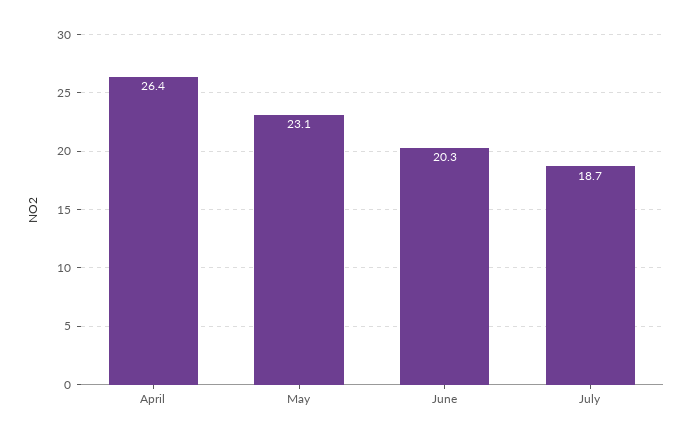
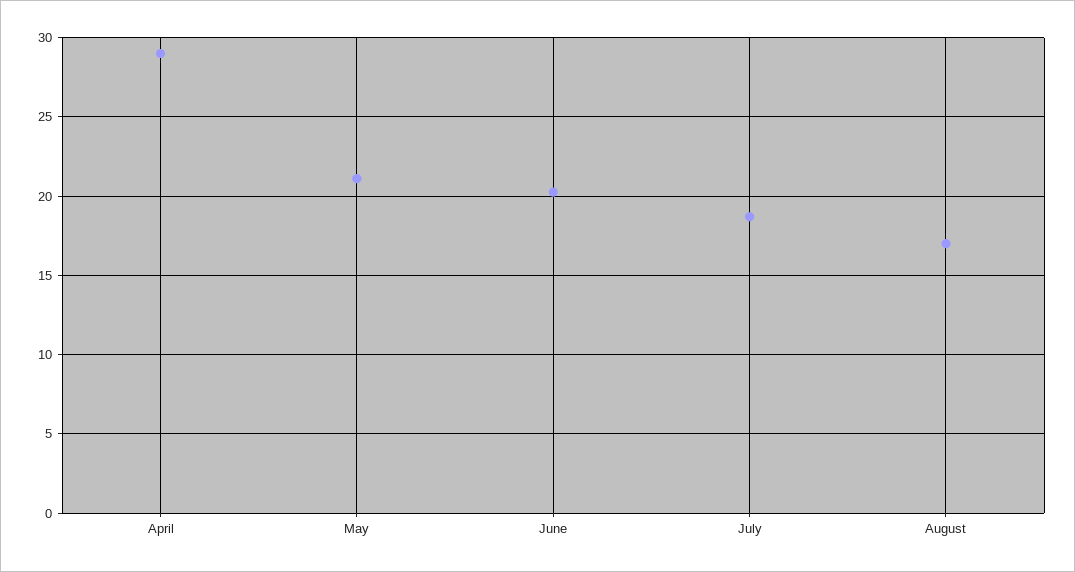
April: 26.4 -> 29
May: 23.1 -> 21
August: none -> 17

